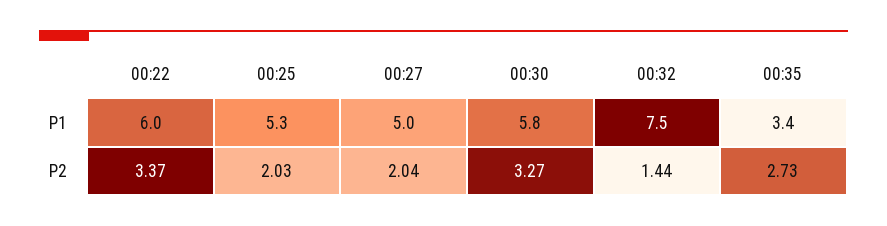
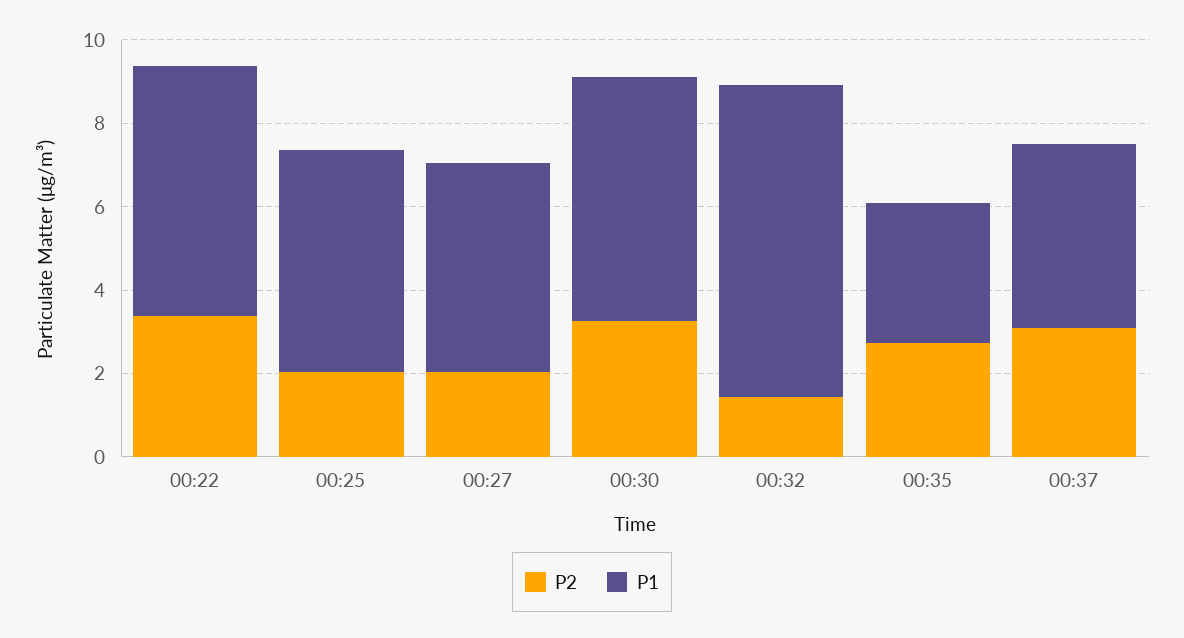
P2, 00:37: none -> 3
P1, 00:37: none -> 4.5

